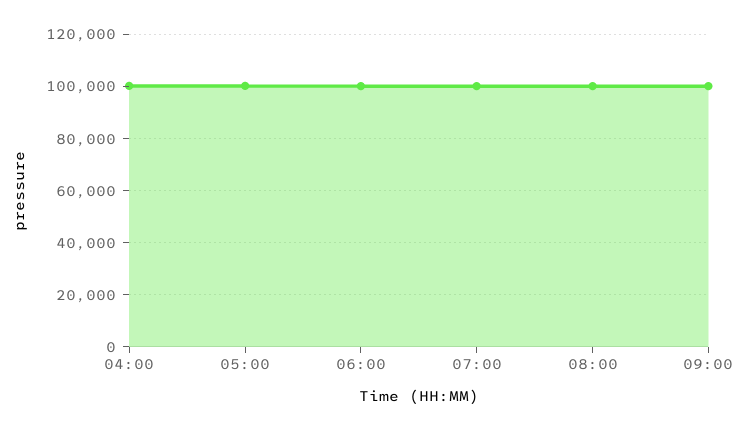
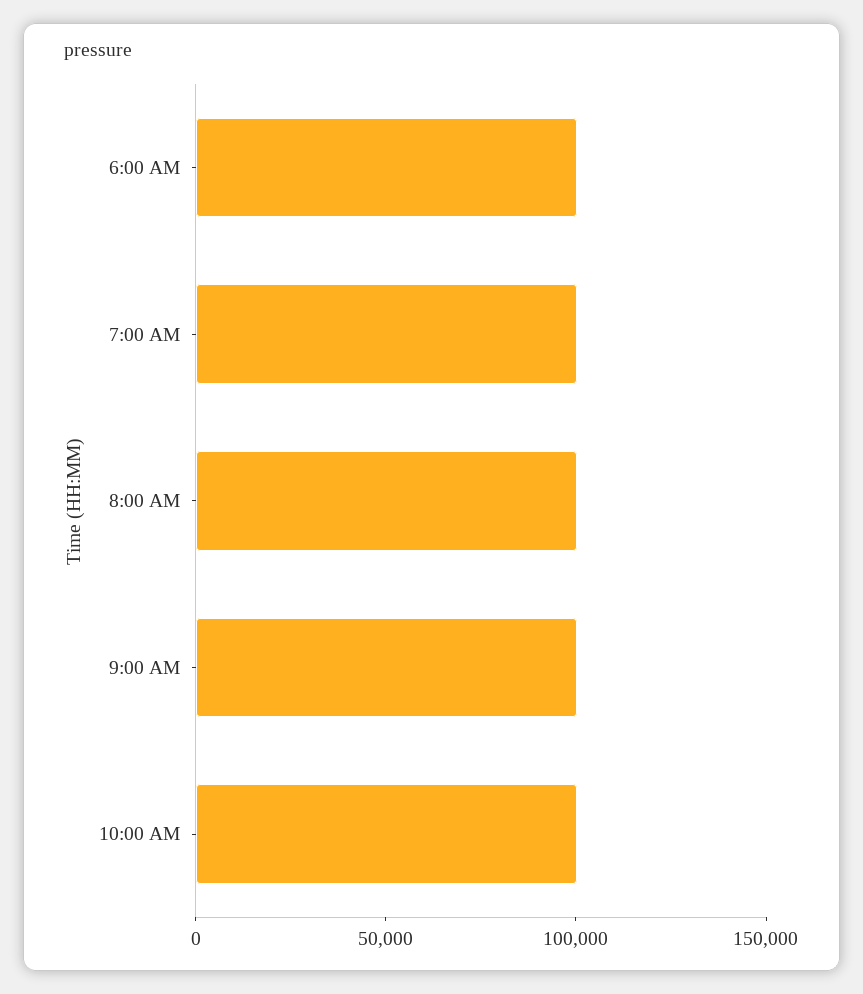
04:00: 100000 -> none
05:00: 100000 -> none
10:00 AM: none -> 100000

